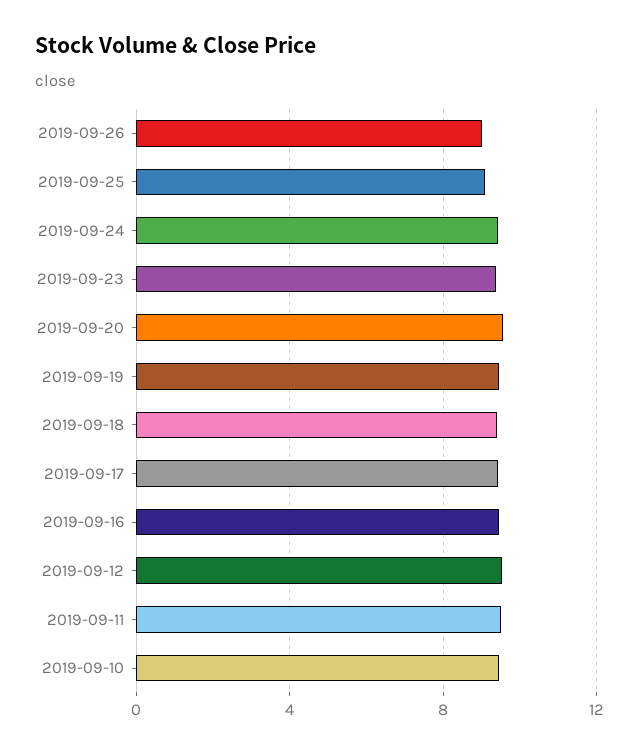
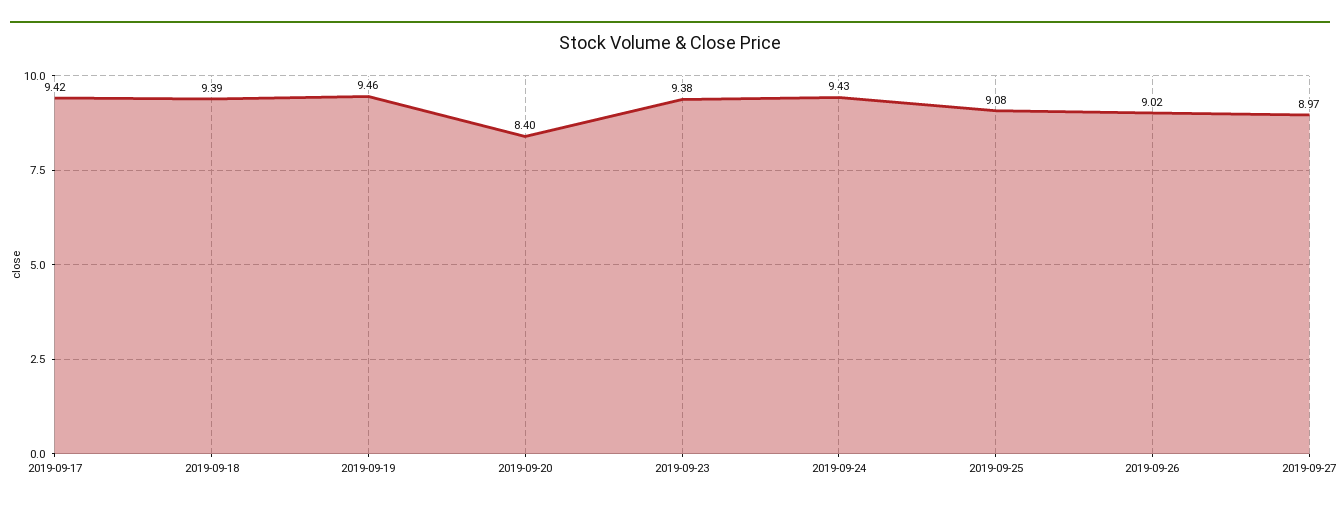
2019-09-20: 9.5 -> 8.4
2019-09-16: 9.5 -> none
2019-09-12: 9.5 -> none
2019-09-11: 9.5 -> none
2019-09-10: 9.5 -> none
2019-09-27: none -> 8.97

